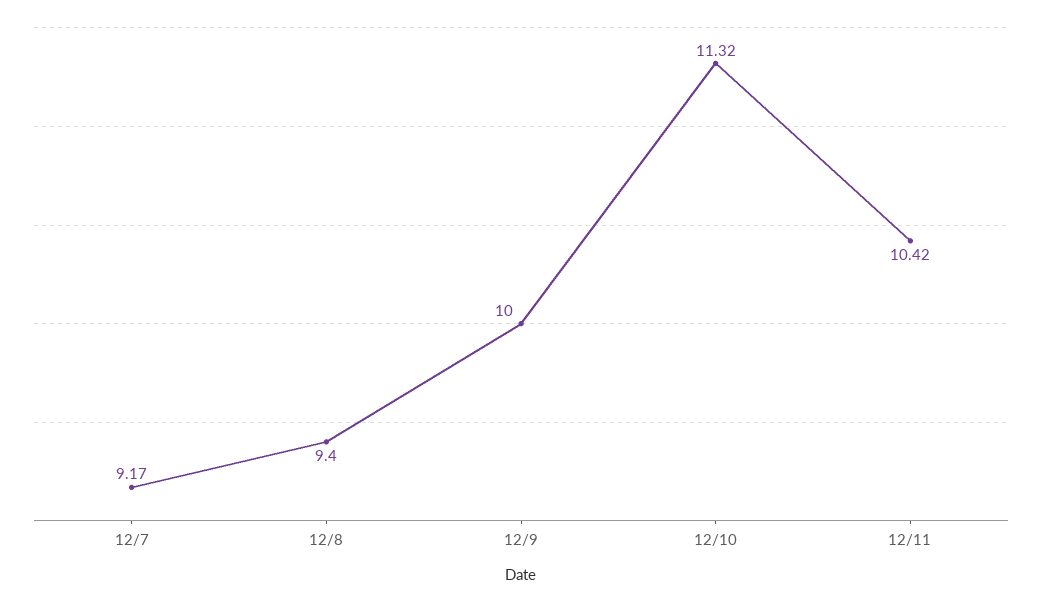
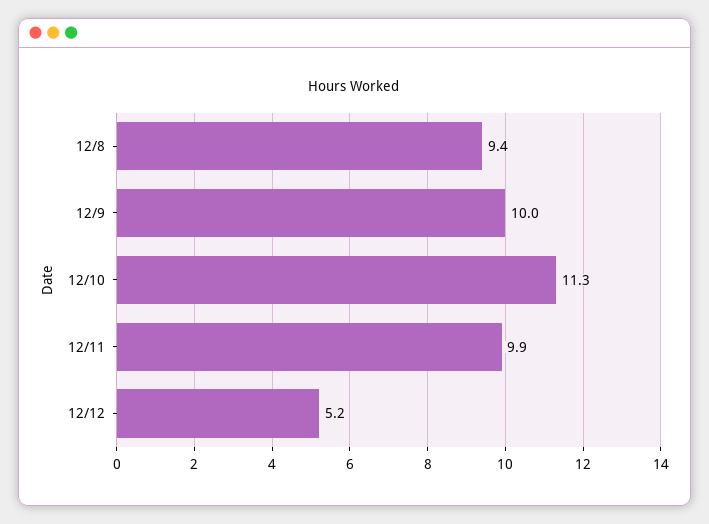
12/7: 9.17 -> none
12/11: 10.42 -> 9.9
12/12: none -> 5.2

